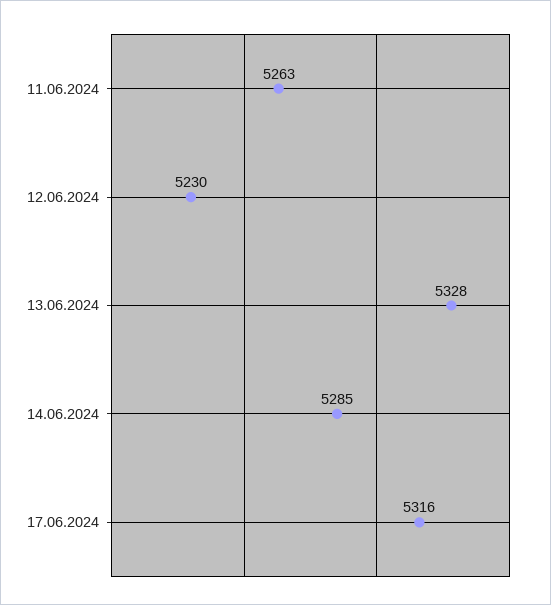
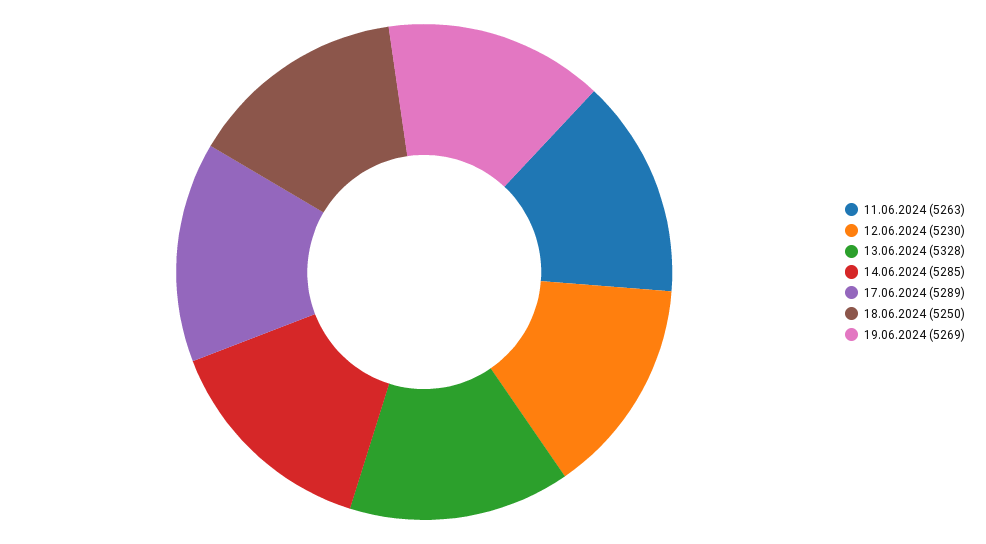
17.06.2024: 5316 -> 5289
18.06.2024: none -> 5250
19.06.2024: none -> 5269

